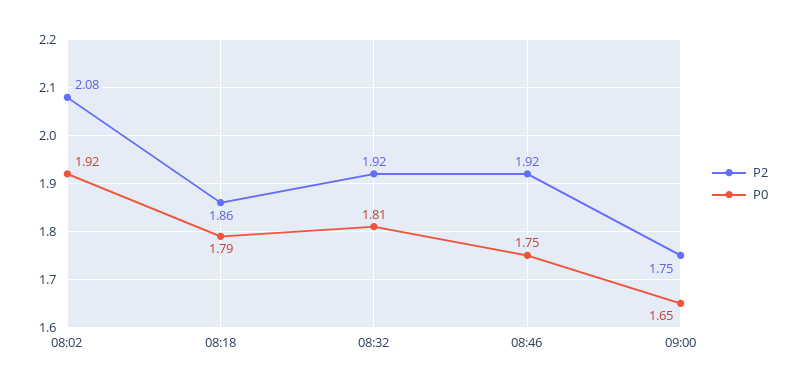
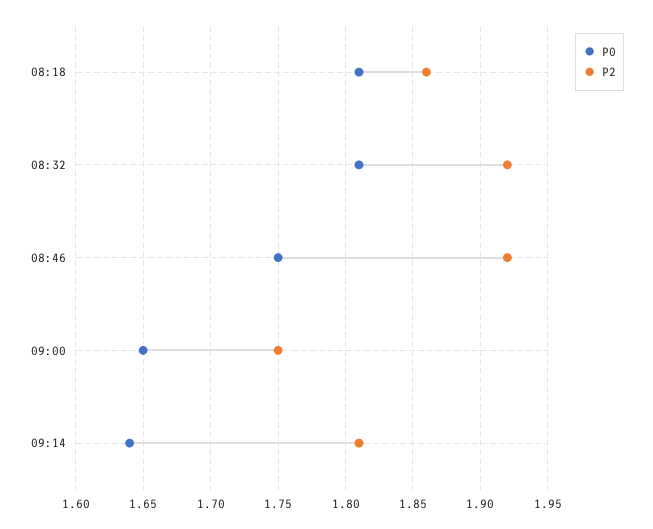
P2, 08:02: 2.08 -> none
P0, 08:02: 1.92 -> none
P0, 08:18: 1.79 -> 1.81
P0, 09:14: none -> 1.64
P2, 09:14: none -> 1.81

